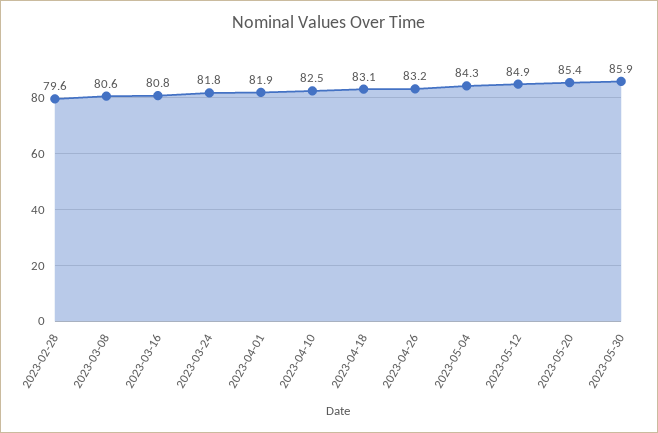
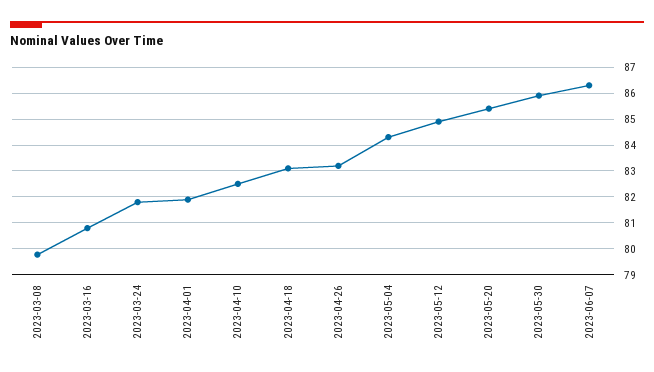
2023-02-28: 79.6 -> none
2023-03-08: 80.6 -> 79.75
2023-06-07: none -> 86.25

